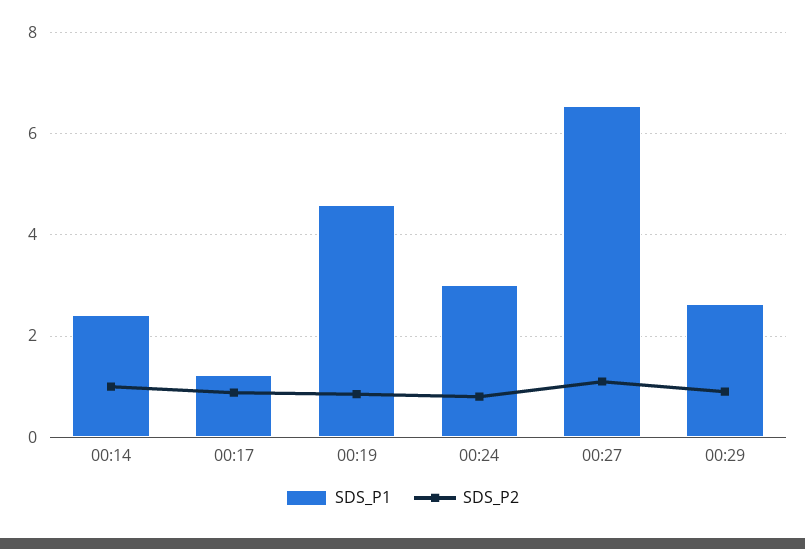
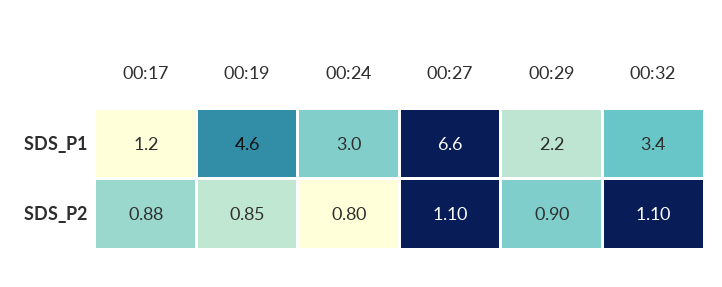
SDS_P1, 00:14: 2.4 -> none
SDS_P2, 00:14: 1 -> none
SDS_P1, 00:29: 2.6 -> 2.2
SDS_P1, 00:32: none -> 3.4
SDS_P2, 00:32: none -> 1.1

